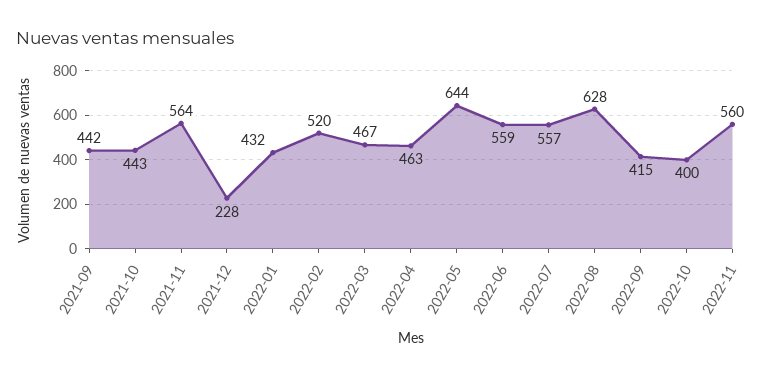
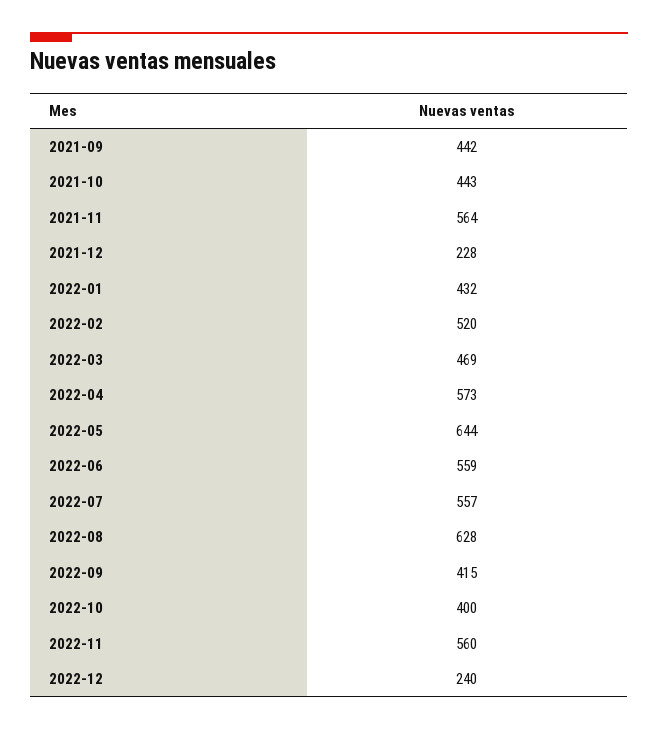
2022-03: 467 -> 469
2022-04: 463 -> 573
2022-12: none -> 240

